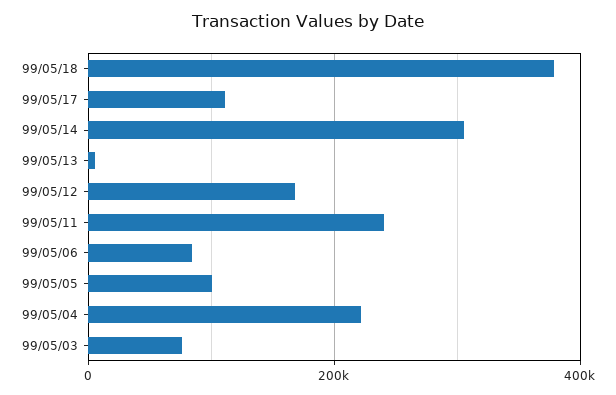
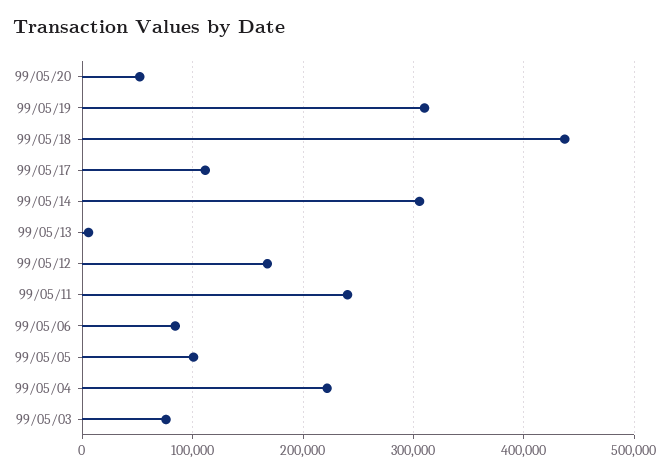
99/05/18: 380000 -> 440000
99/05/20: none -> 50000
99/05/19: none -> 310000

